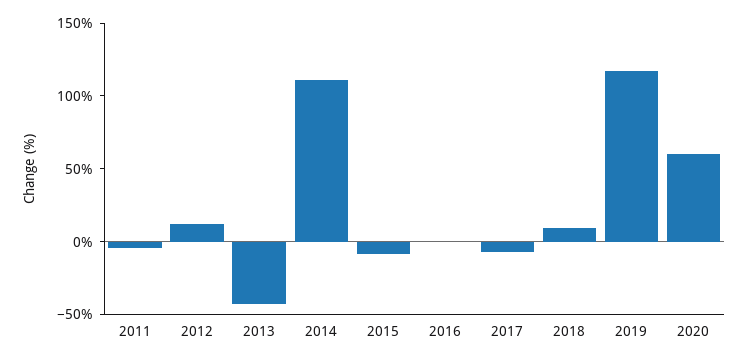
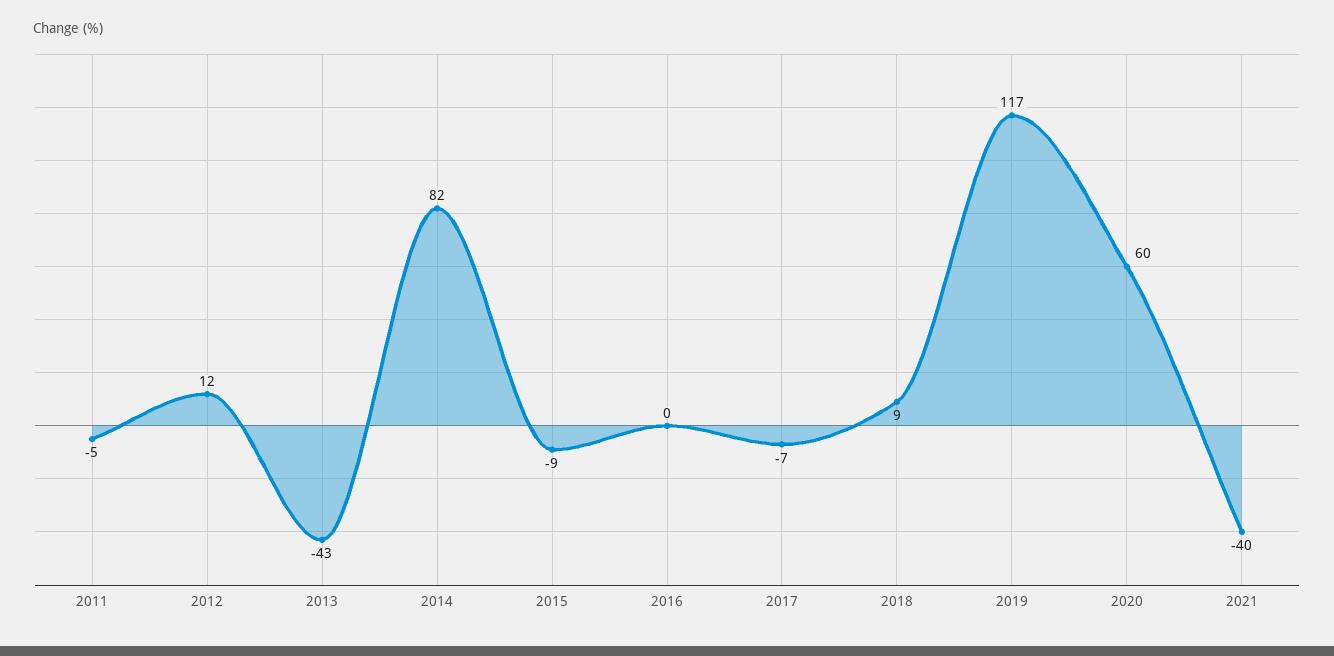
2014: 110 -> 82
2021: none -> -40

